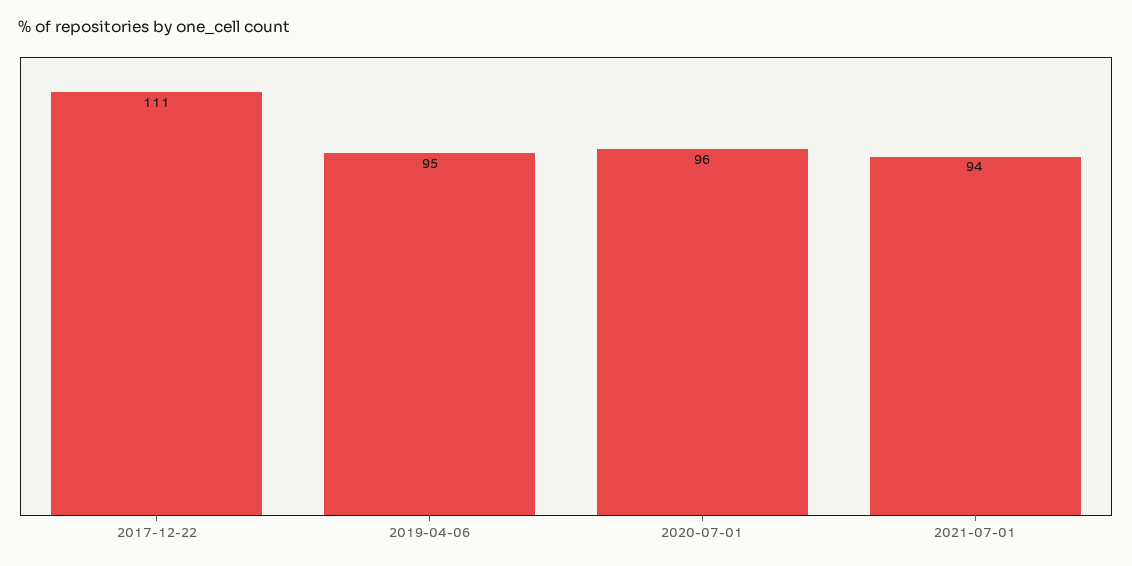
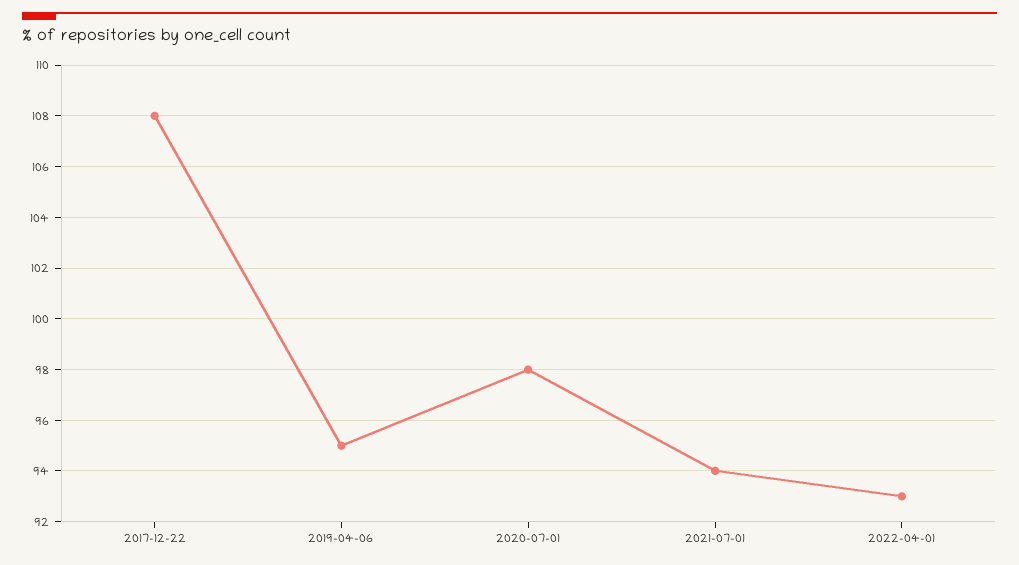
2017-12-22: 111 -> 108
2020-07-01: 96 -> 98
2022-04-01: none -> 93

